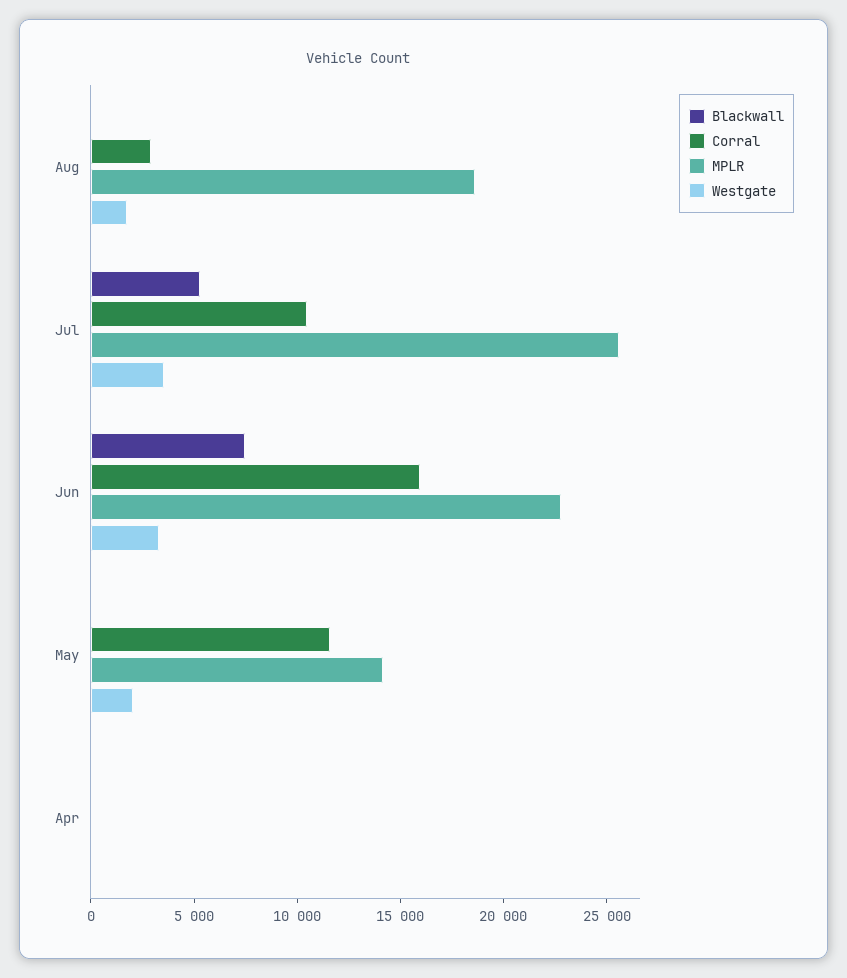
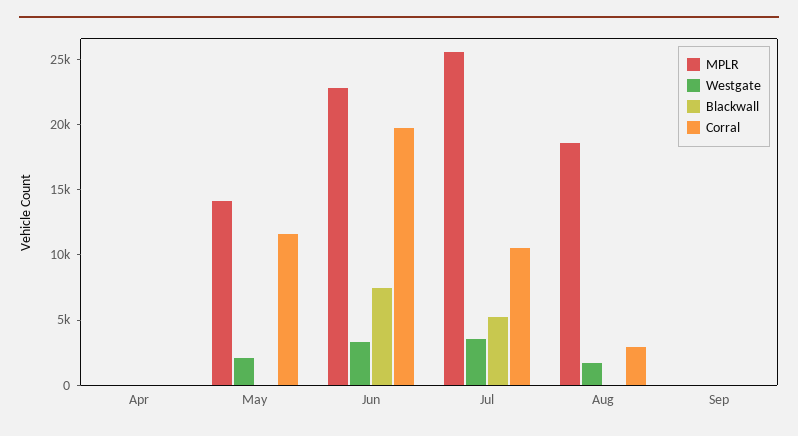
Corral, Jun: 16000 -> 20000
MPLR, Sep: none -> 0
Westgate, Sep: none -> 0
Blackwall, Sep: none -> 0
Corral, Sep: none -> 0

